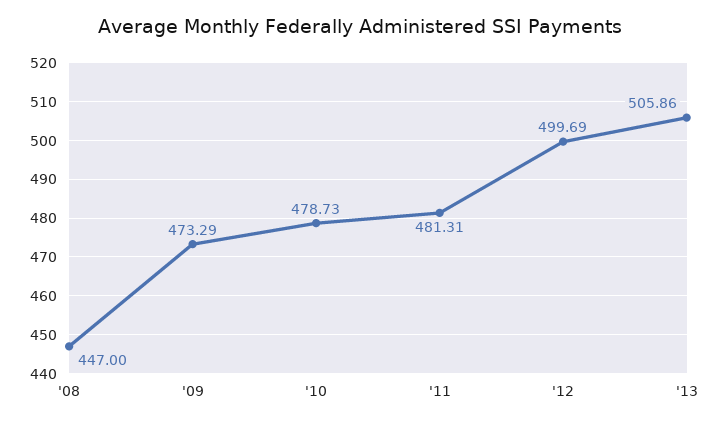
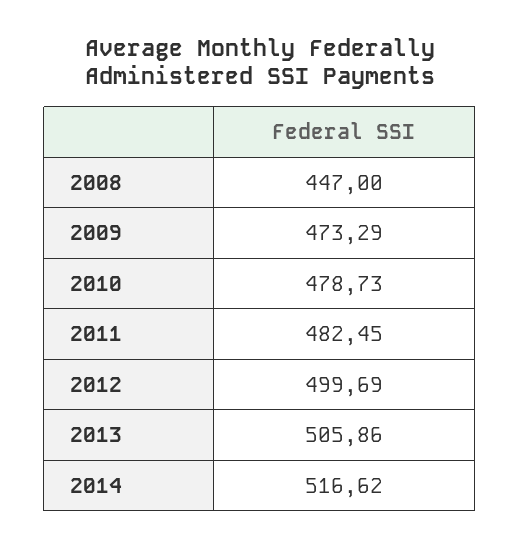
'11: 481.31 -> 482.45
2014: none -> 516.62

